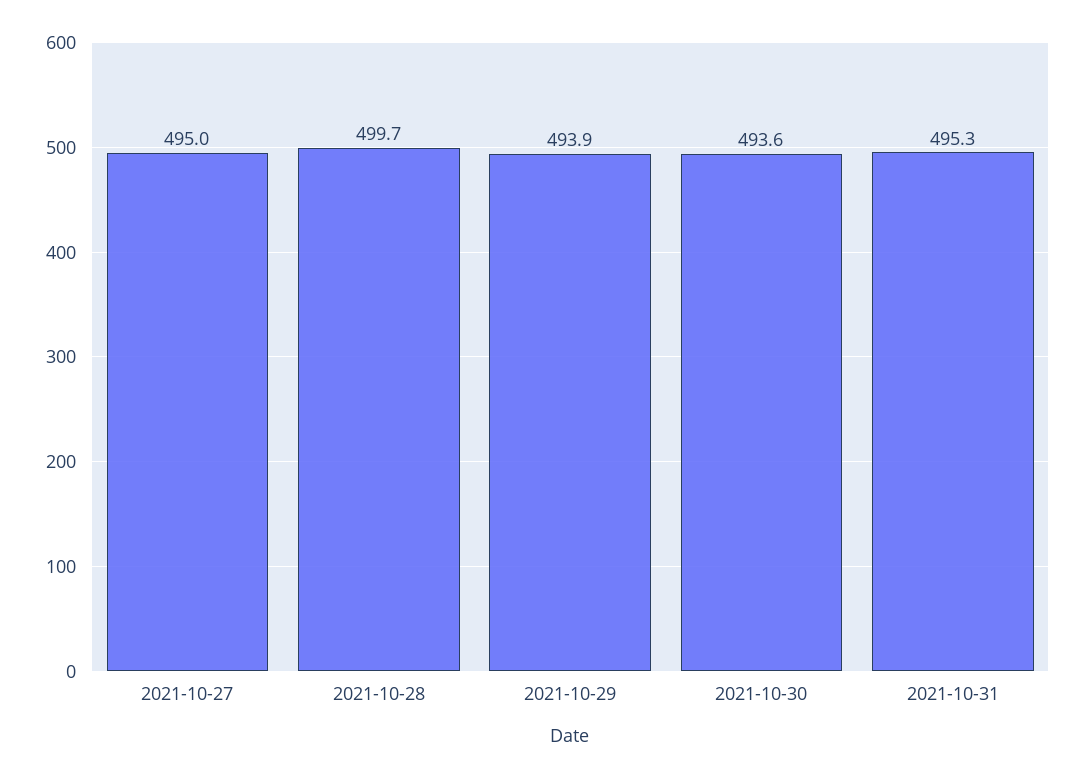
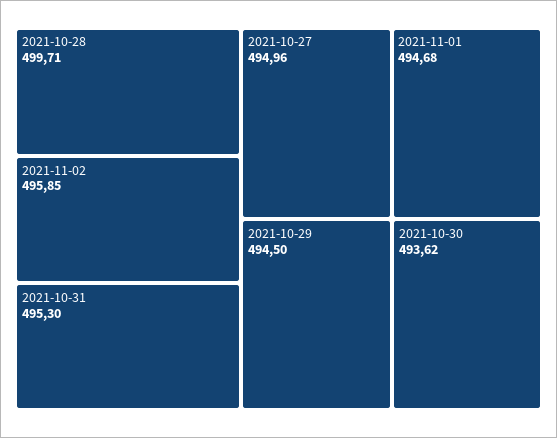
2021-10-29: 493.9 -> 494.5
2021-11-02: none -> 495.85
2021-11-01: none -> 494.68

